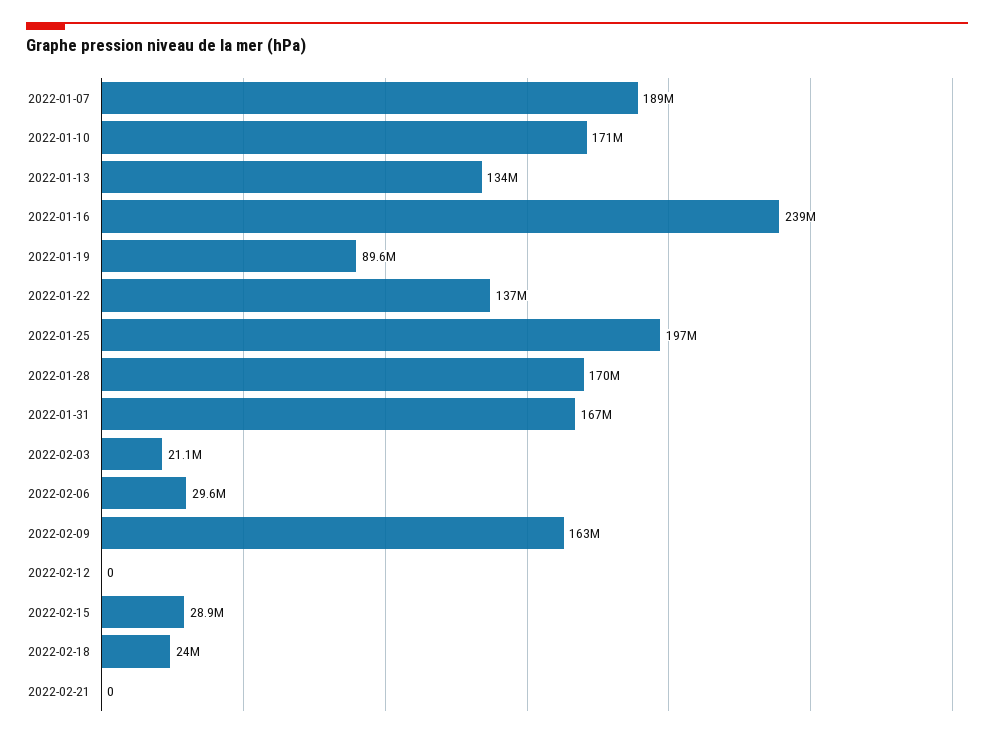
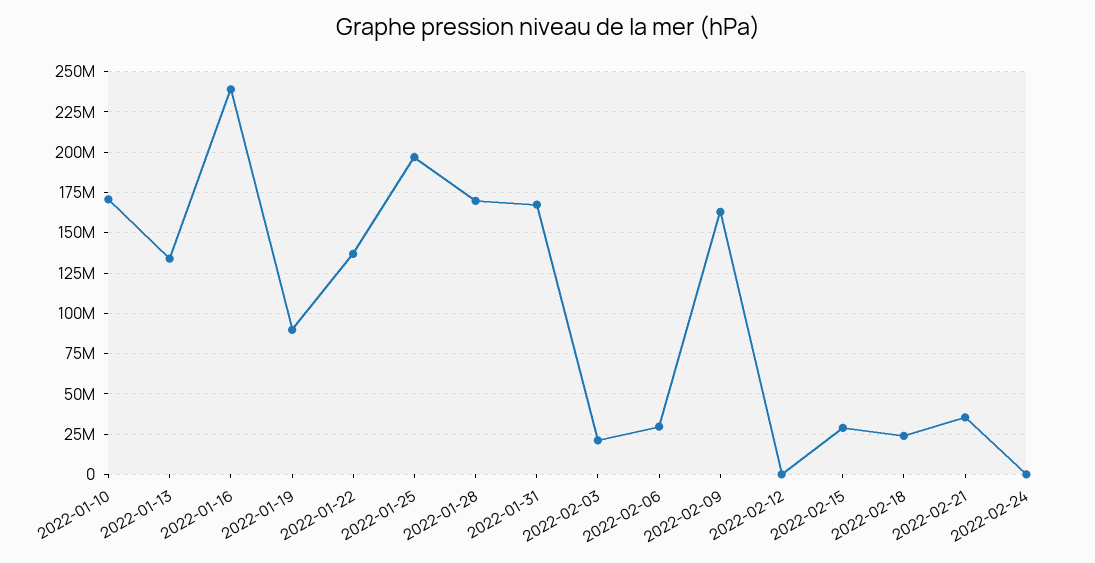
2022-01-07: 189000000 -> none
2022-02-21: 0 -> 35000000
2022-02-24: none -> 0

